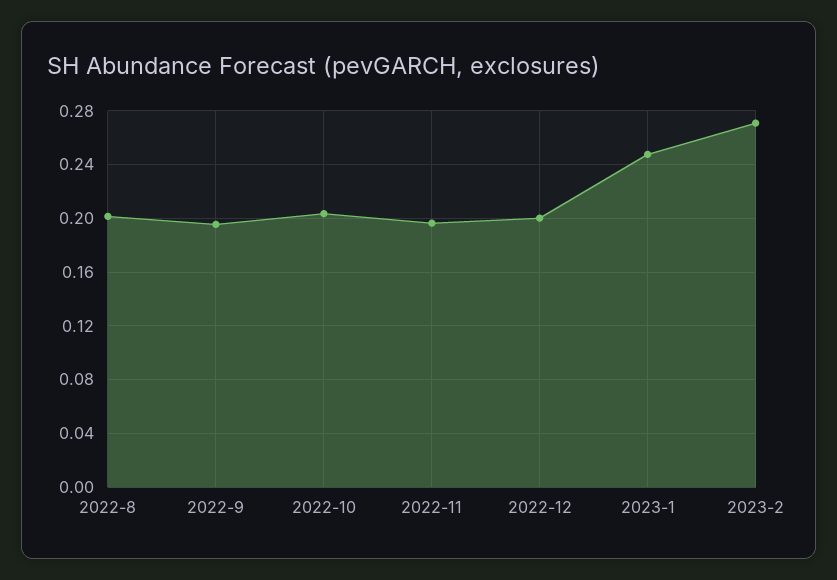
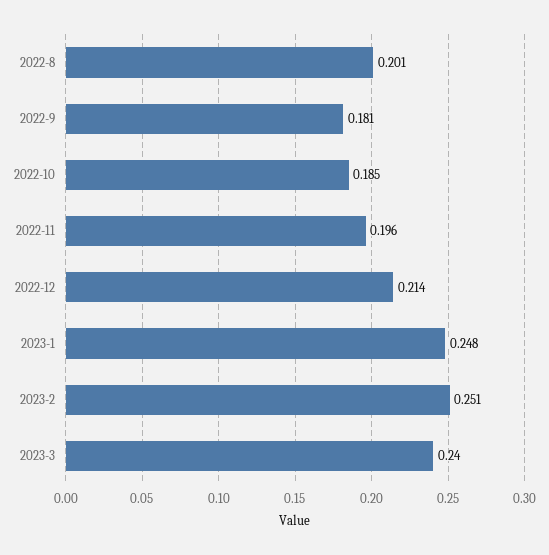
2022-9: 0.195 -> 0.181
2022-10: 0.205 -> 0.185
2022-12: 0.2 -> 0.214
2023-2: 0.27 -> 0.251
2023-3: none -> 0.24

